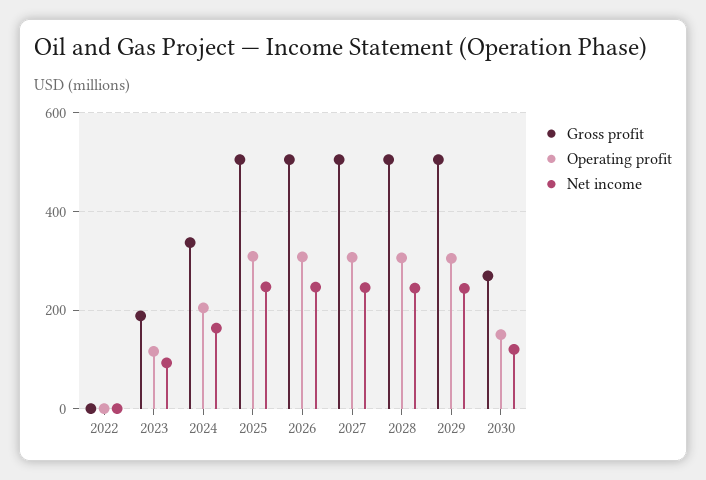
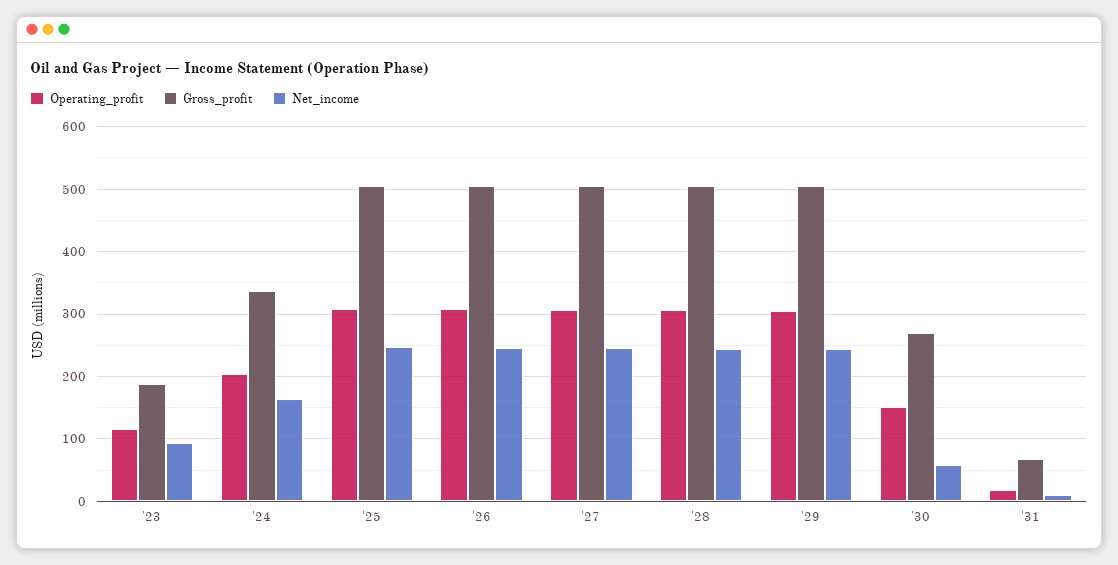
Gross profit, 2022: 0 -> none
Operating profit, 2022: 0 -> none
Net income, 2022: 0 -> none
Net income, 2030: 120 -> 60
Operating profit, '31: none -> 20
Gross profit, '31: none -> 70
Net income, '31: none -> 10

